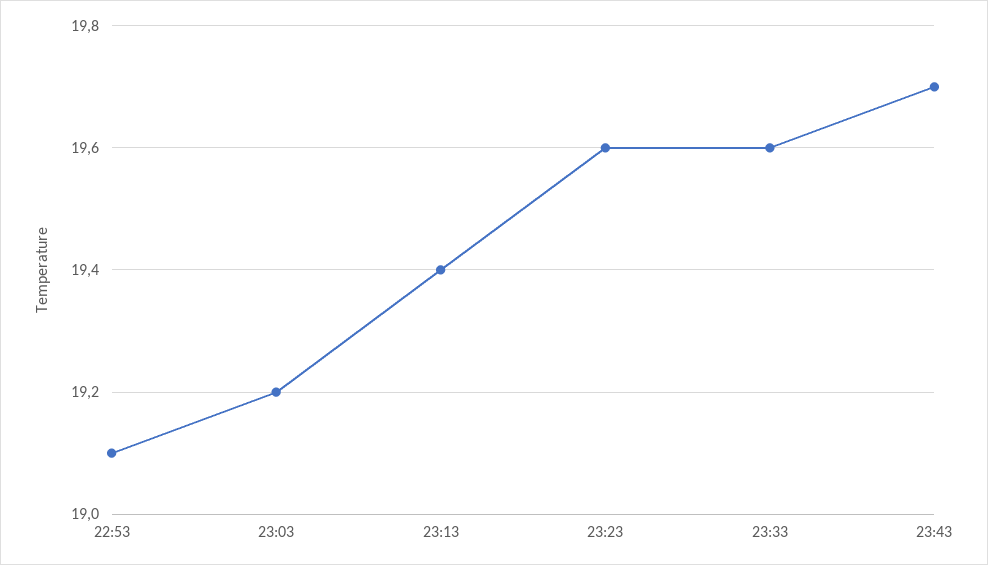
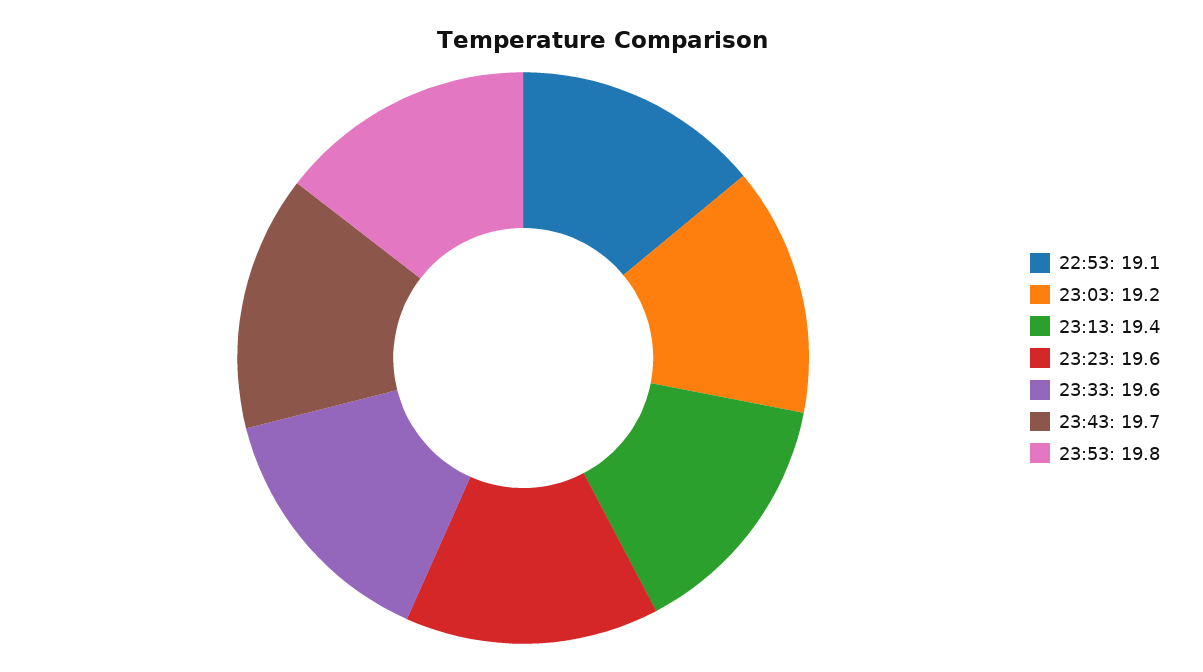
23:53: none -> 19.8

